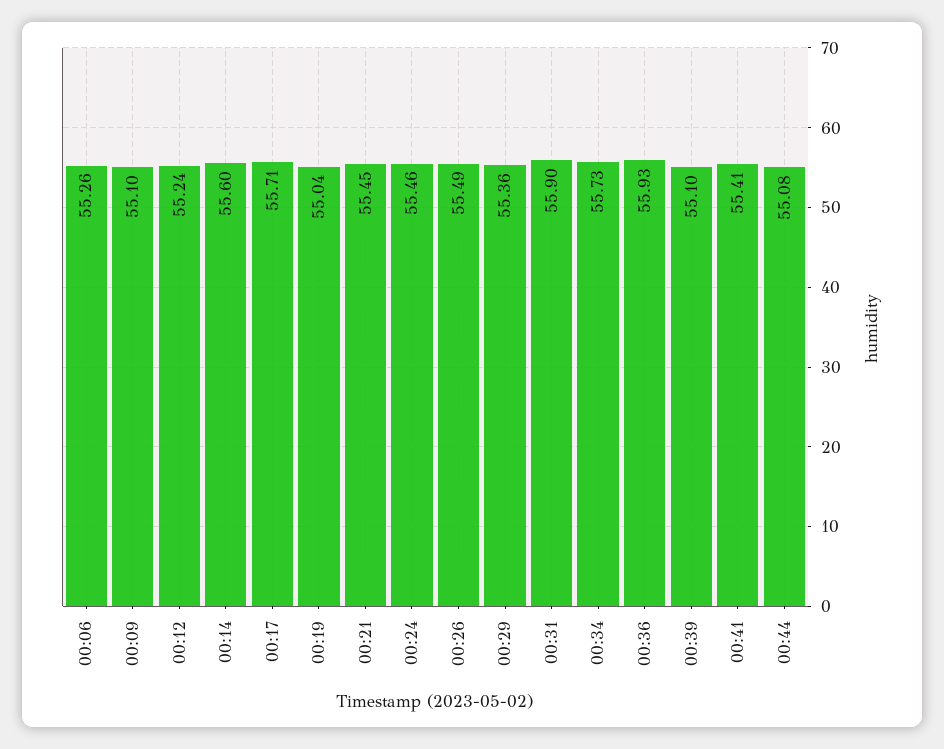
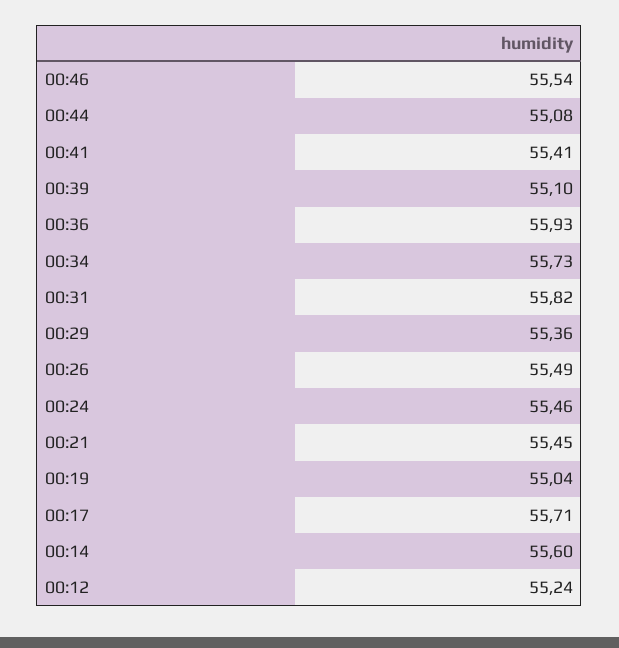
00:06: 55.26 -> none
00:09: 55.1 -> none
00:31: 55.9 -> 55.82
00:46: none -> 55.54

